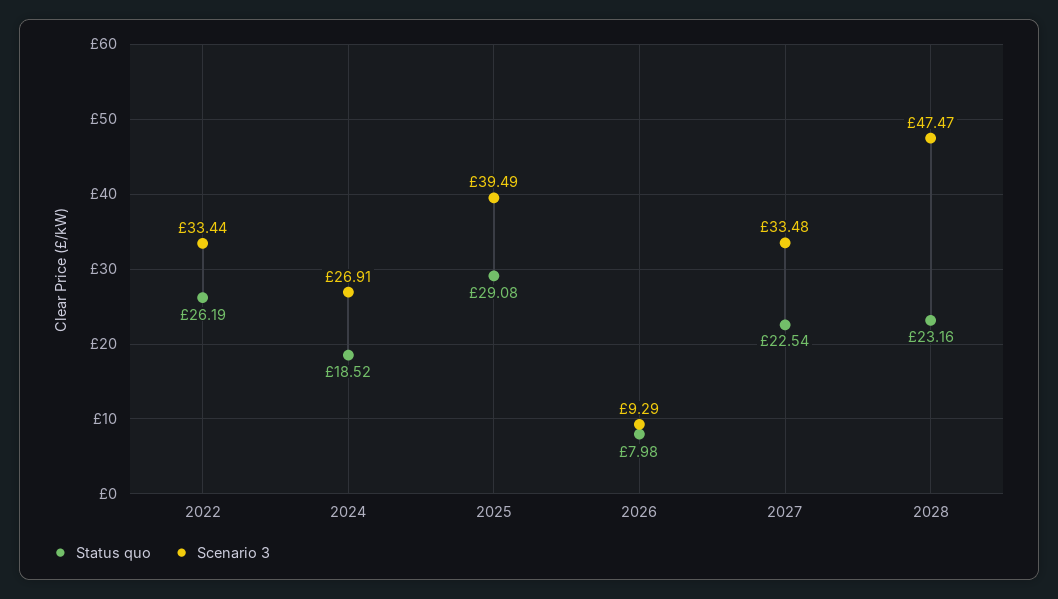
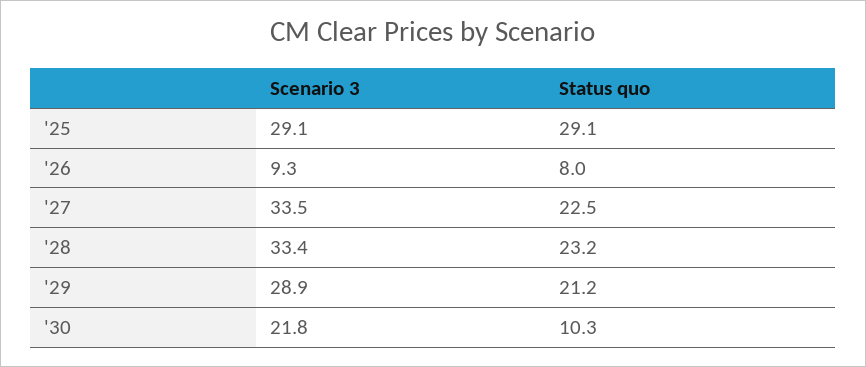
Status quo, 2022: 26.19 -> none
Scenario 3, 2022: 33.44 -> none
Status quo, 2024: 18.52 -> none
Scenario 3, 2024: 26.91 -> none
Scenario 3, 2025: 39.49 -> 29.1
Scenario 3, 2028: 47.47 -> 33.4
Scenario 3, '29: none -> 28.9
Status quo, '29: none -> 21.2
Scenario 3, '30: none -> 21.8
Status quo, '30: none -> 10.3

